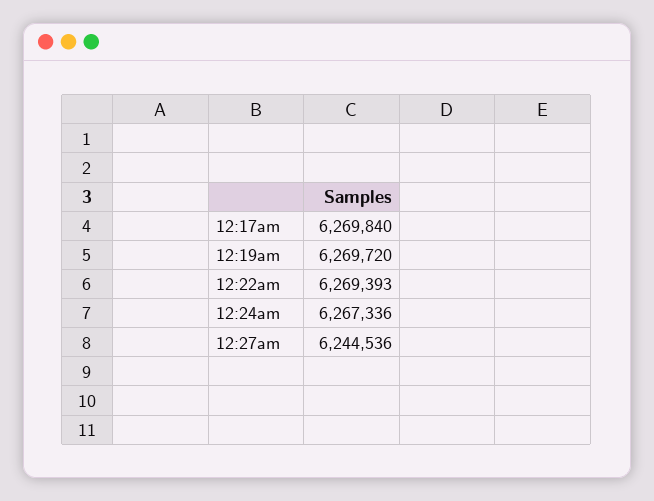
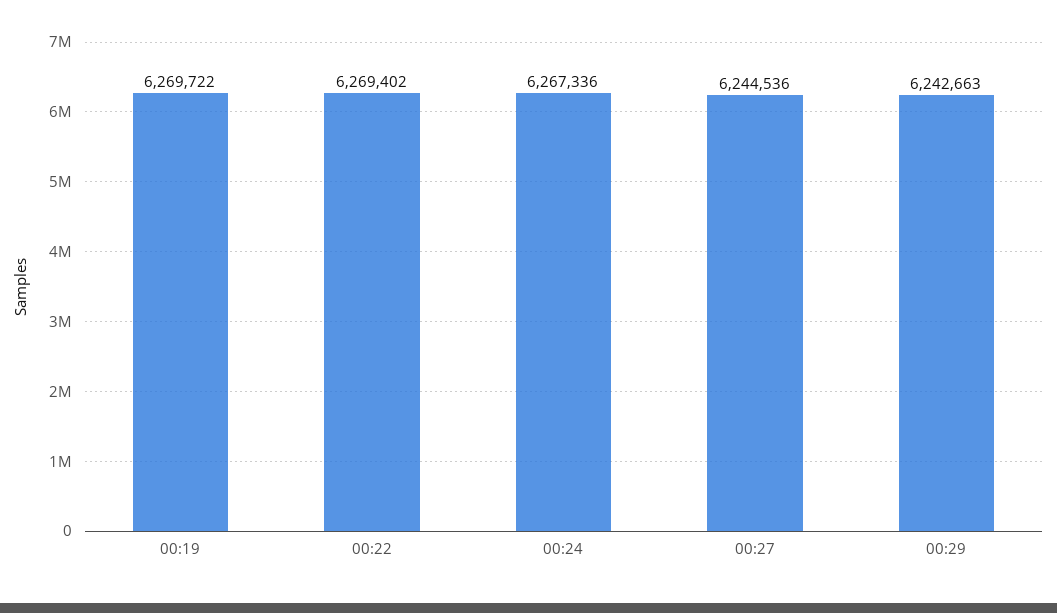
12:17am: 6269840 -> none
12:19am: 6269720 -> 6269722
12:22am: 6269393 -> 6269402
00:29: none -> 6242663

